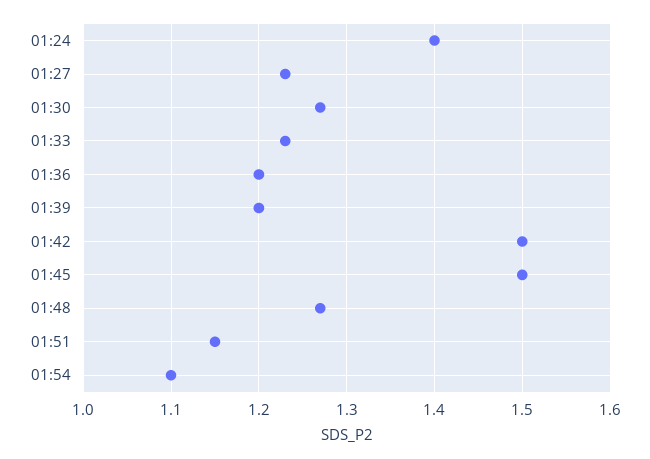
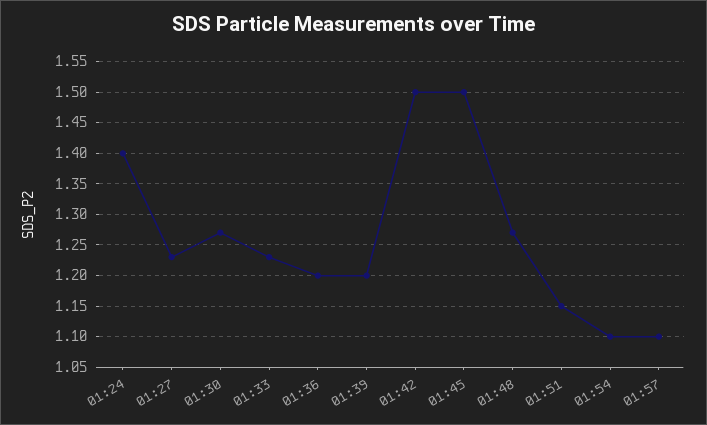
01:57: none -> 1.1

